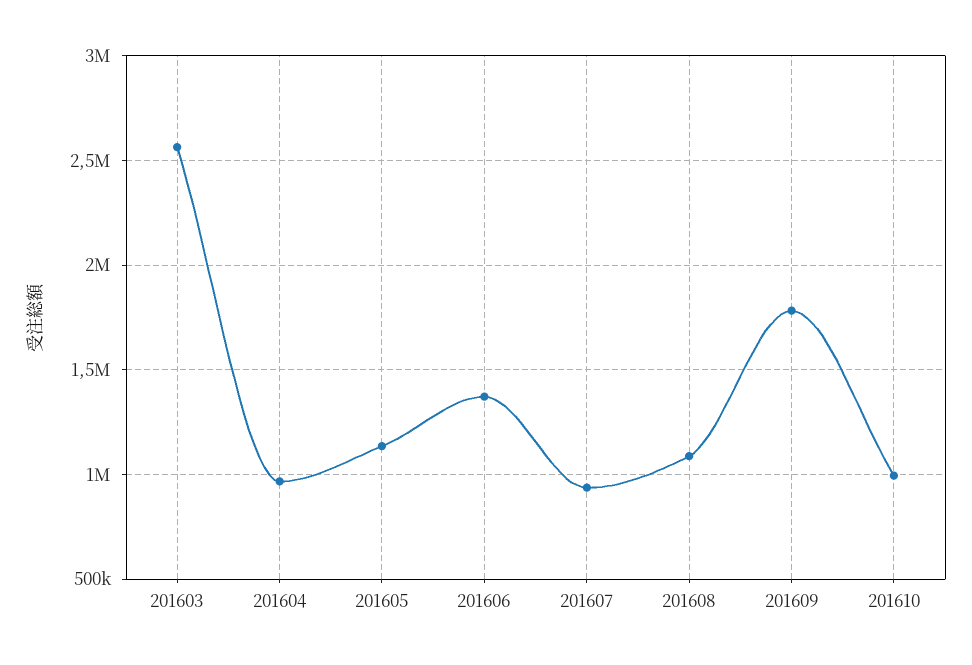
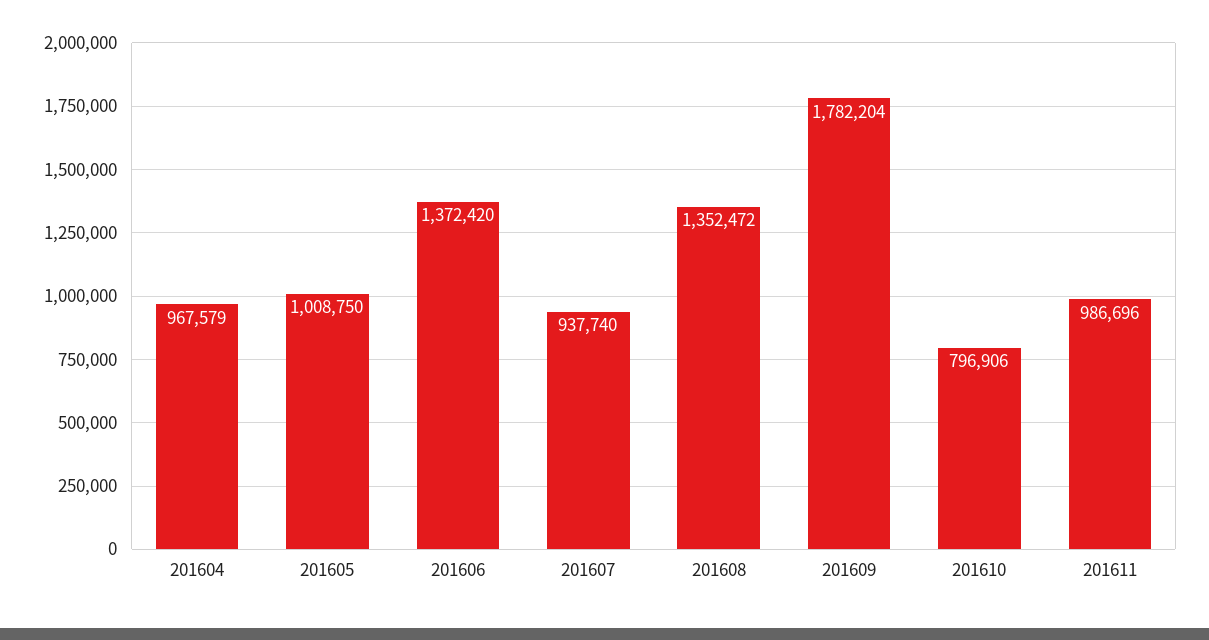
201603: 2550000 -> none
201605: 1150000 -> 1008750
201608: 1100000 -> 1352472
201610: 1000000 -> 796906
201611: none -> 986696

